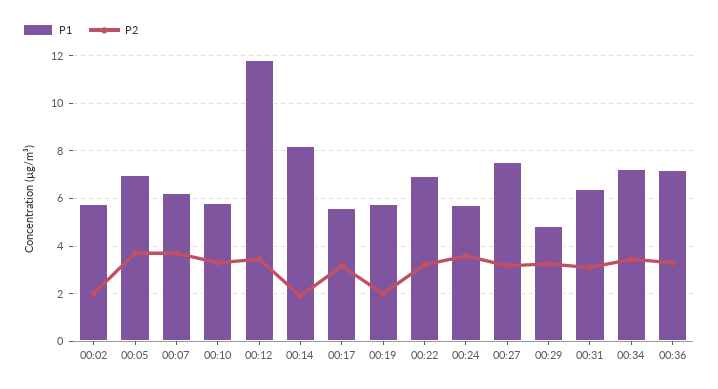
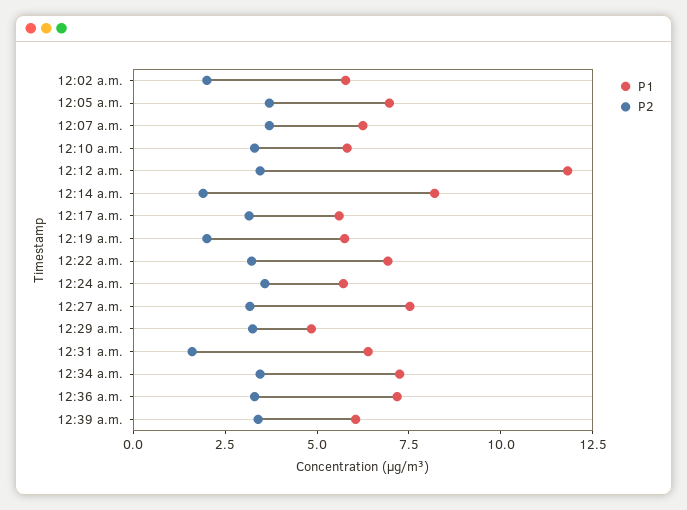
P2, 00:31: 3 -> 1.5
P1, 12:39 a.m.: none -> 6
P2, 12:39 a.m.: none -> 3.5

